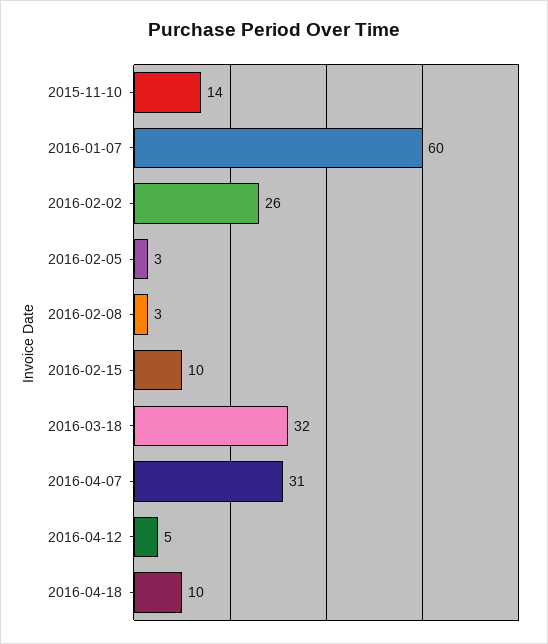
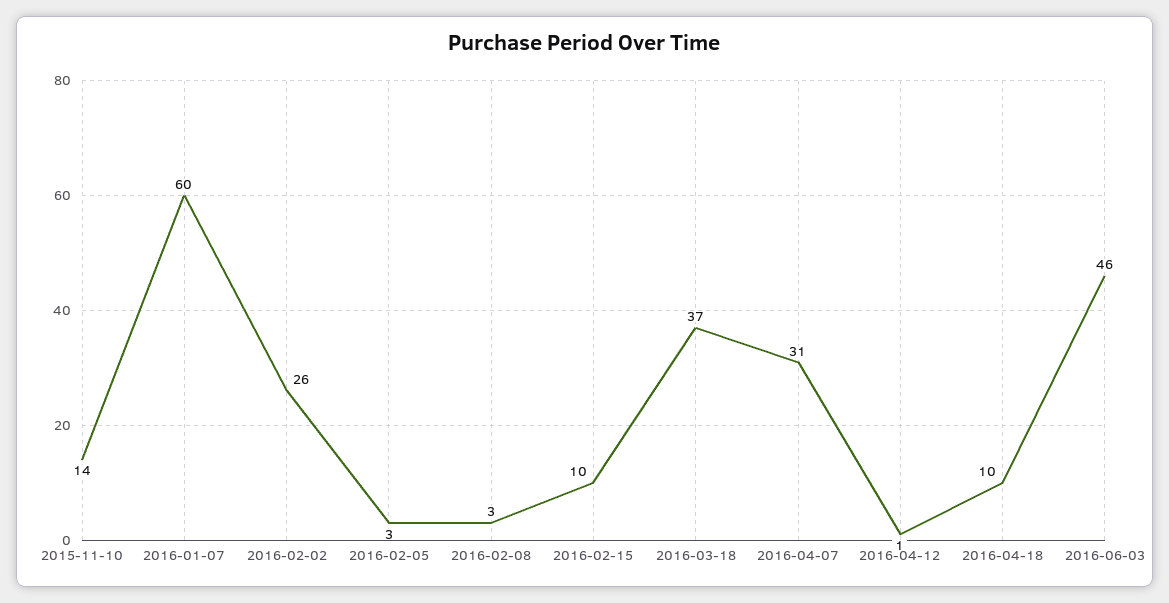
2016-03-18: 32 -> 37
2016-04-12: 5 -> 1
2016-06-03: none -> 46

